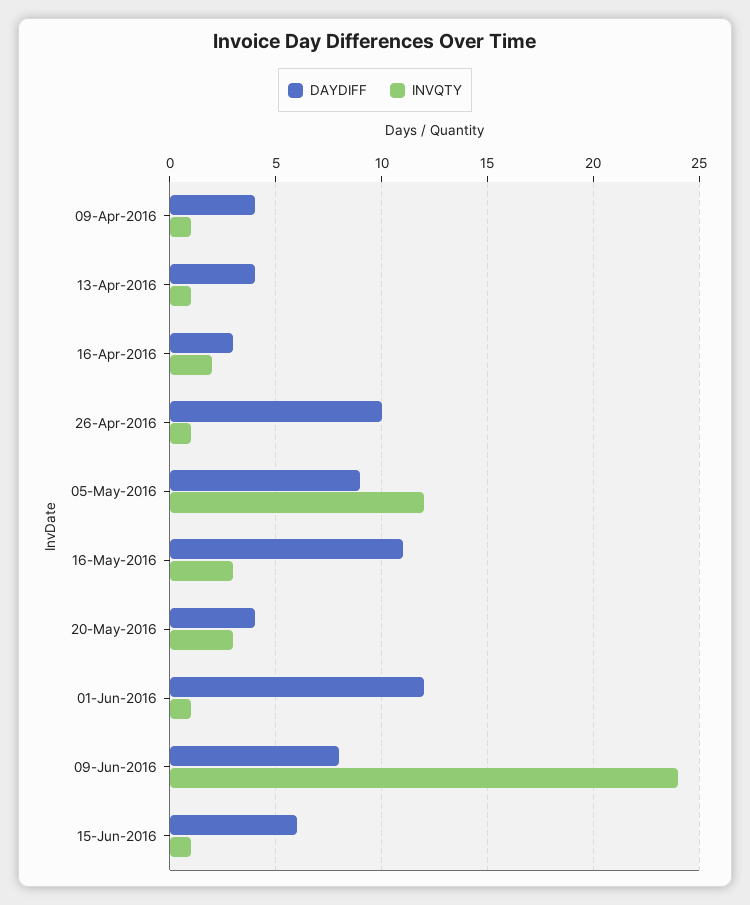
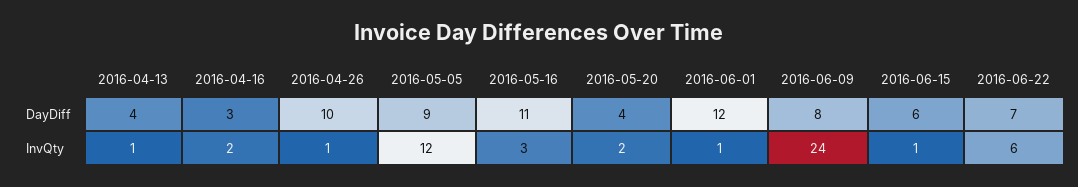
DAYDIFF, 09-Apr-2016: 4 -> none
INVQTY, 09-Apr-2016: 1 -> none
INVQTY, 20-May-2016: 3 -> 2
DAYDIFF, 2016-06-22: none -> 7
INVQTY, 2016-06-22: none -> 6

